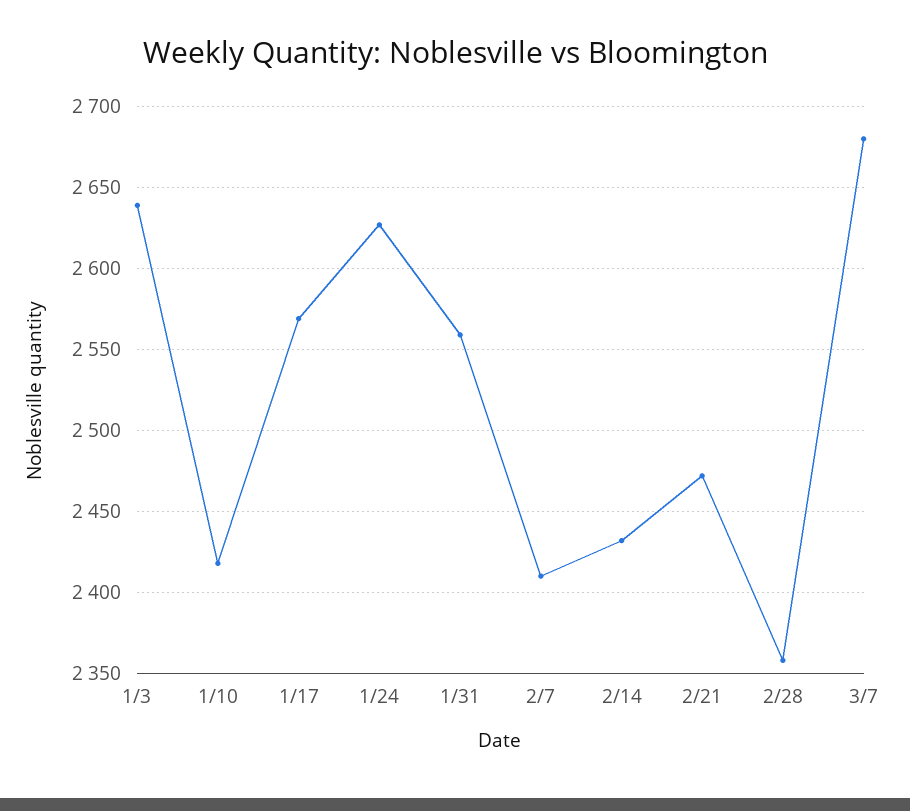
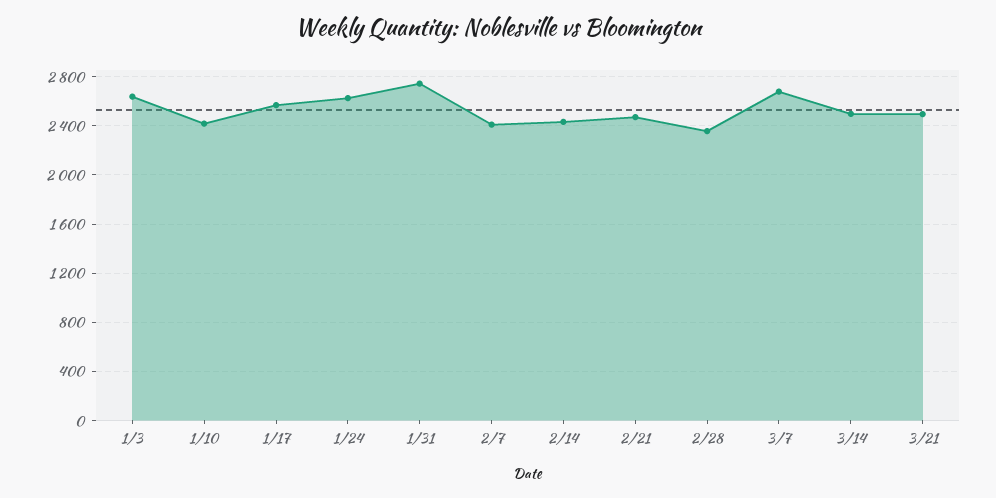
1/31: 2560 -> 2750
3/14: none -> 2500
3/21: none -> 2500

